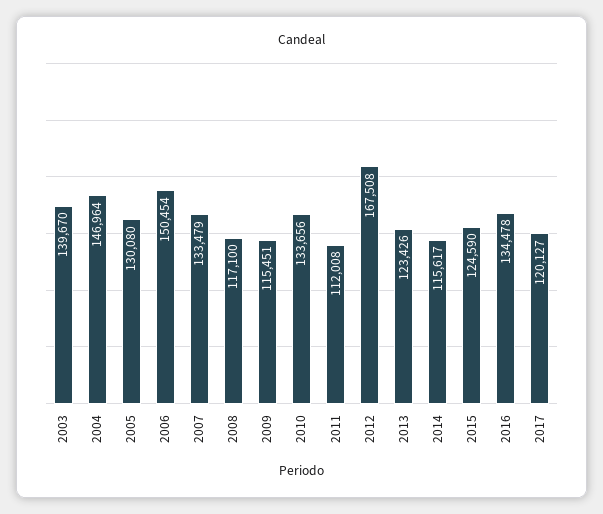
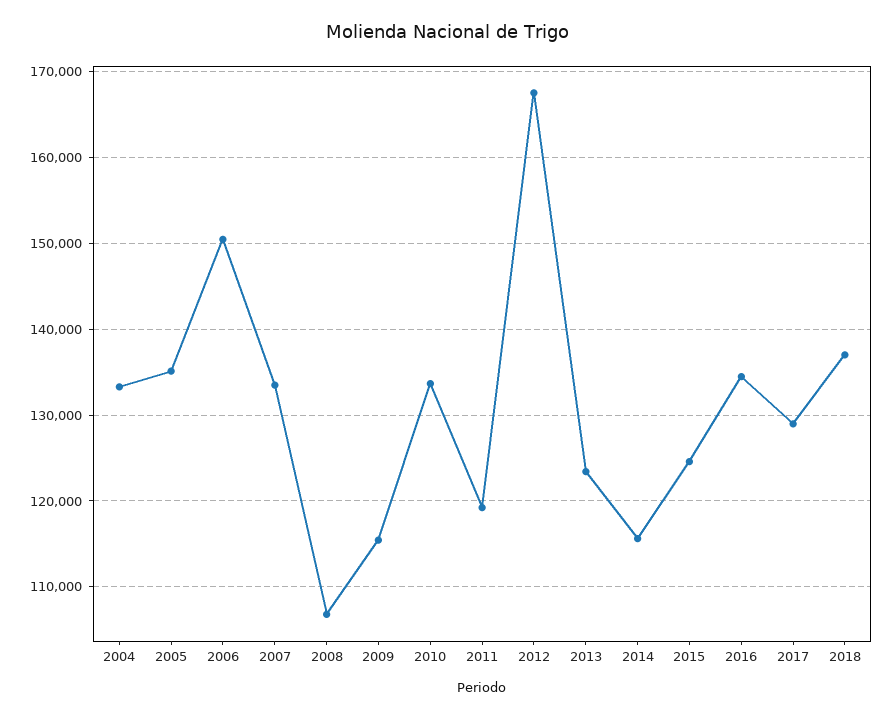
2003: 139670 -> none
2004: 146964 -> 133000
2005: 130080 -> 135000
2008: 117100 -> 107000
2011: 112008 -> 119000
2017: 120127 -> 129000
2018: none -> 137000

